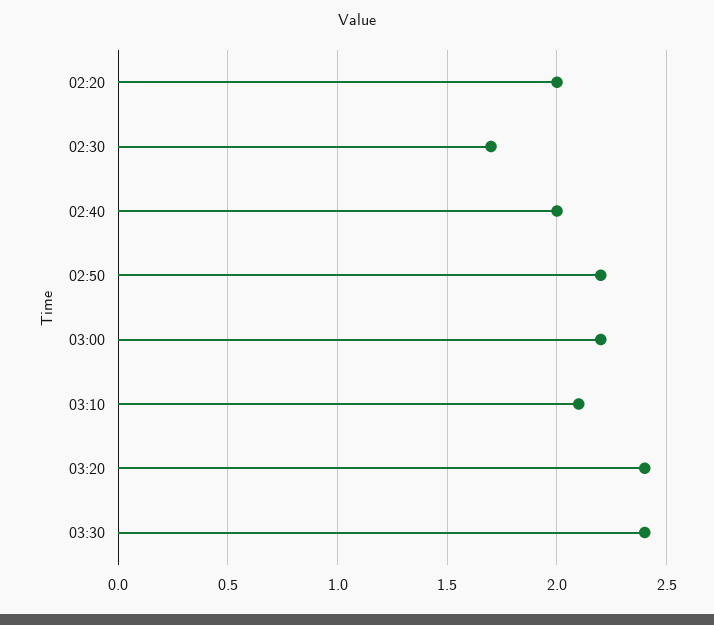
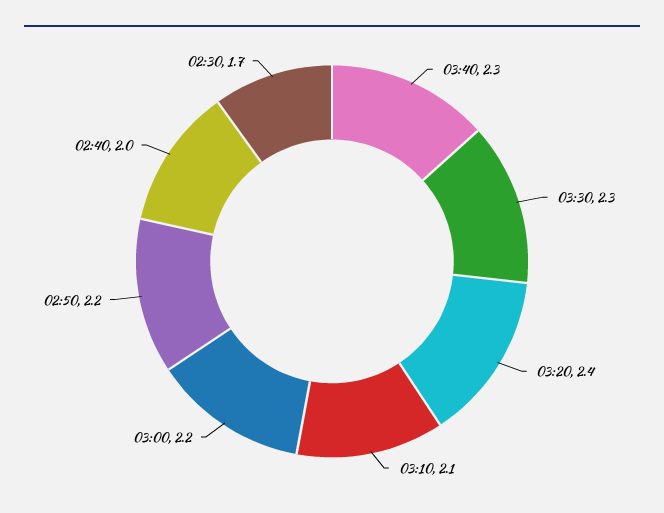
02:20: 2 -> none
03:30: 2.4 -> 2.3
03:40: none -> 2.3

